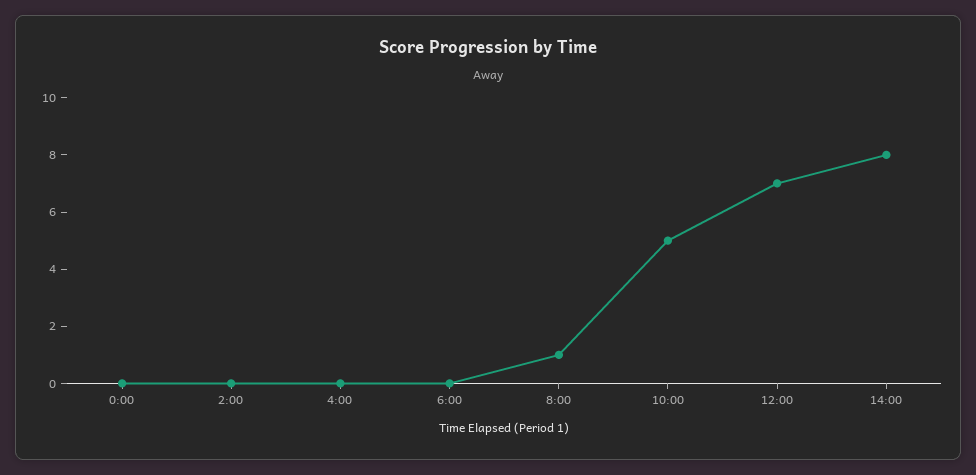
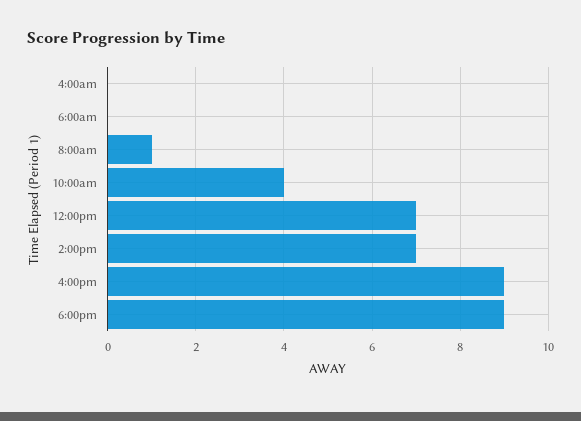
0:00: 0 -> none
2:00: 0 -> none
10:00: 5 -> 4
14:00: 8 -> 7
4:00pm: none -> 9
6:00pm: none -> 9

